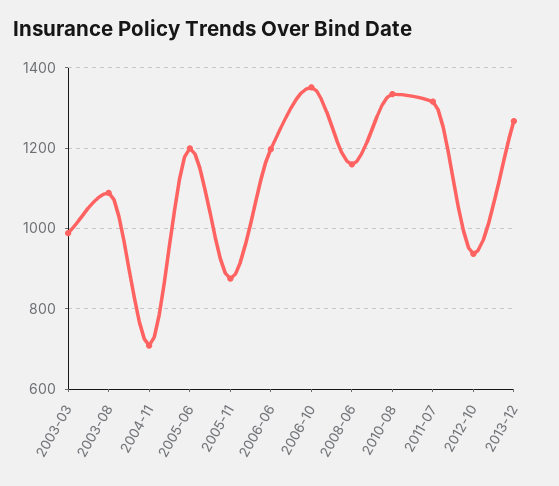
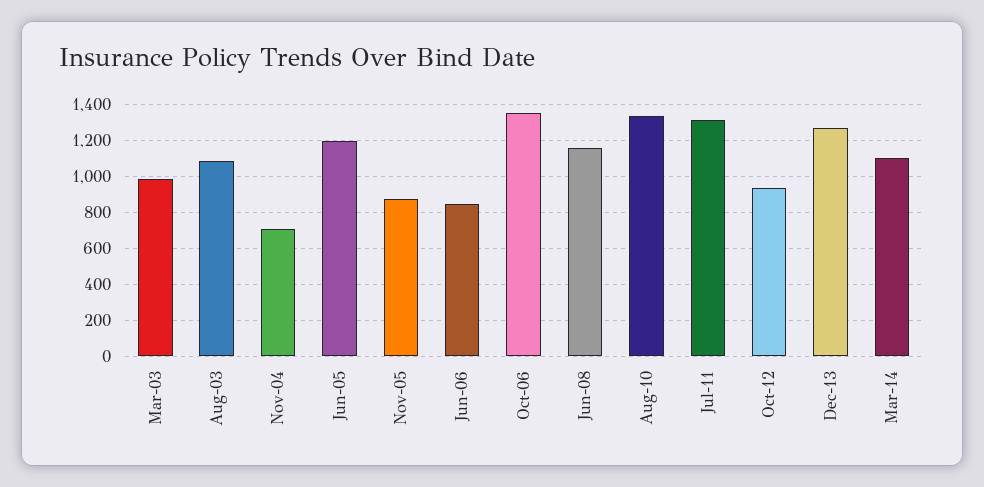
2006-06: 1200 -> 850
Mar-14: none -> 1100

